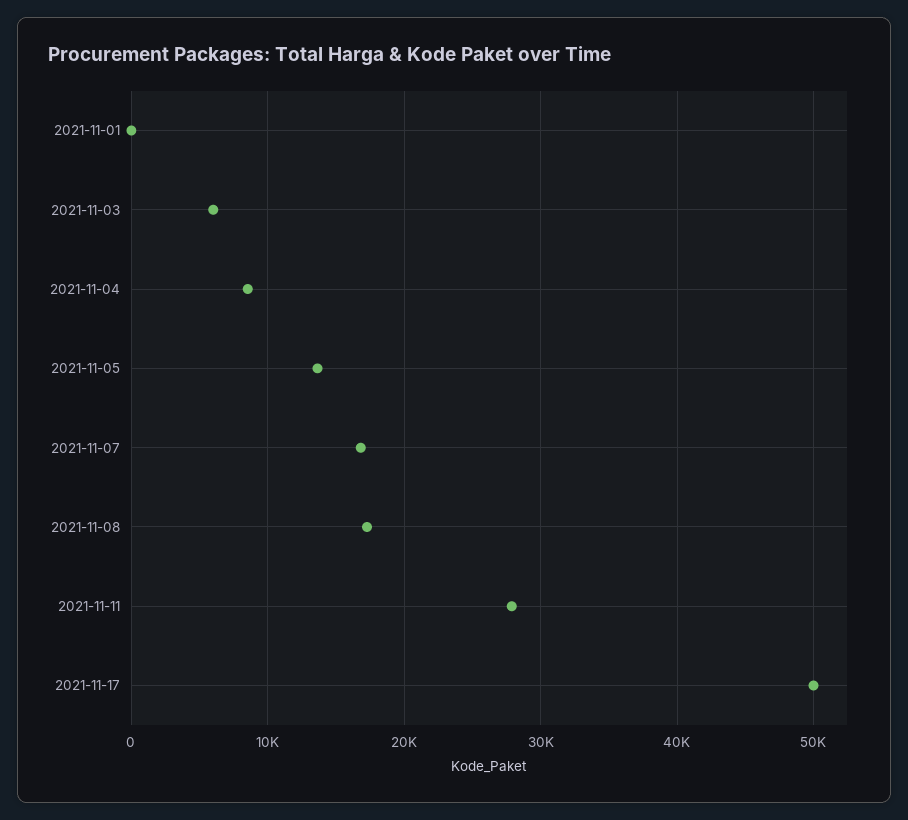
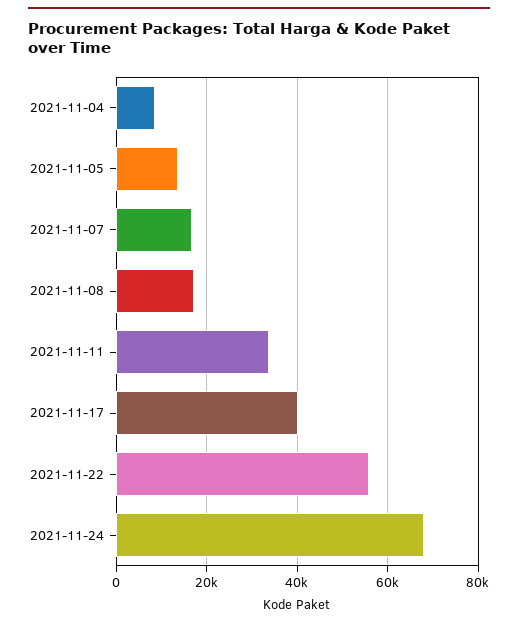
2021-11-01: 0 -> none
2021-11-03: 6000 -> none
2021-11-11: 28000 -> 34000
2021-11-17: 50000 -> 40000
2021-11-22: none -> 56000
2021-11-24: none -> 68000

